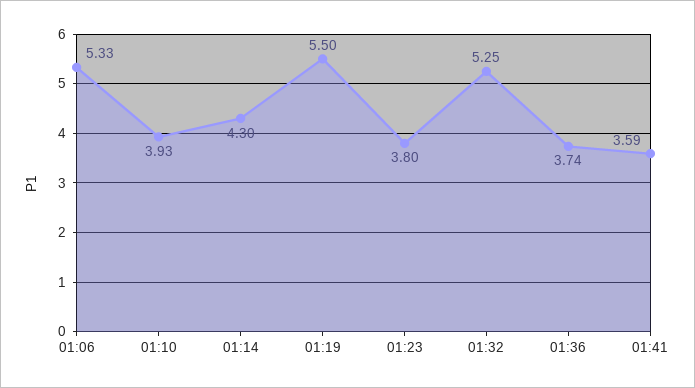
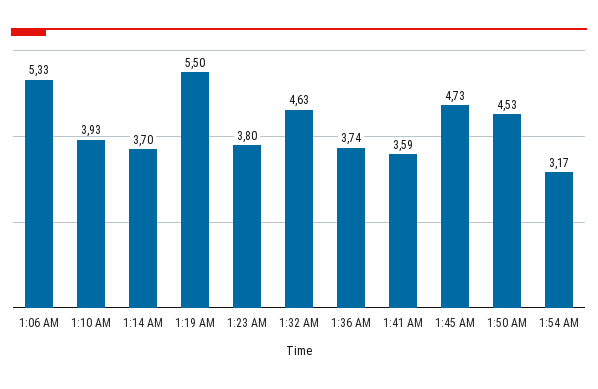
01:14: 4.3 -> 3.7
01:32: 5.25 -> 4.63
1:45 AM: none -> 4.73
1:50 AM: none -> 4.53
1:54 AM: none -> 3.17

